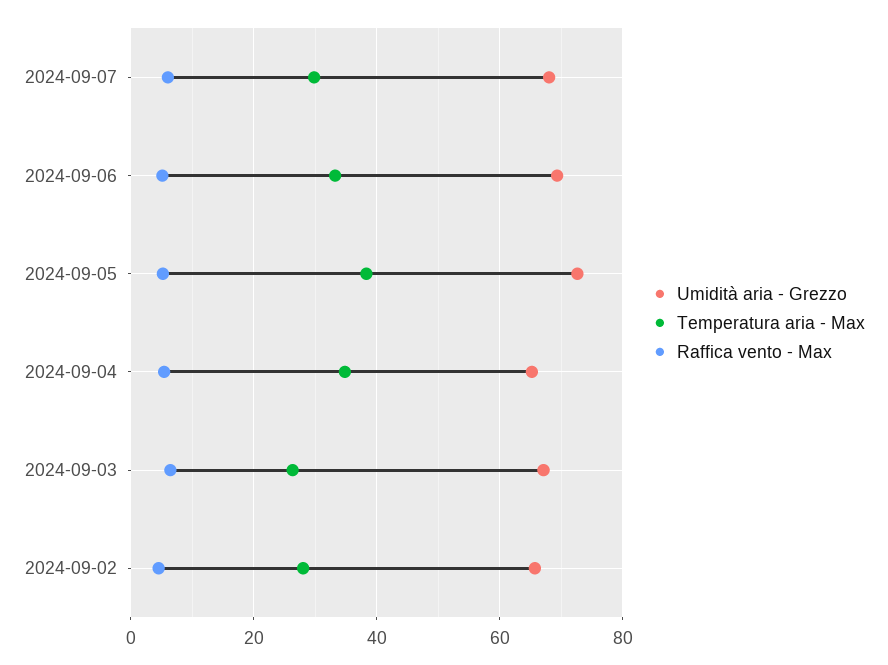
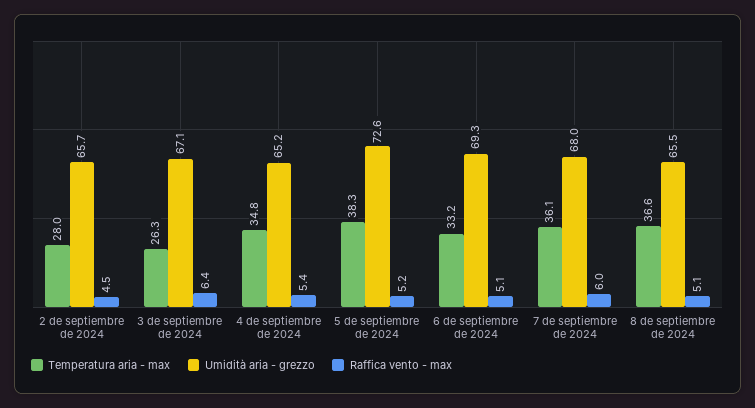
Temperatura aria - Max, 2024-09-07: 30 -> 36.1
Temperatura aria - Max, 8 de septiembre de 2024: none -> 36.6
Umidità aria - Grezzo, 8 de septiembre de 2024: none -> 65.5
Raffica vento - Max, 8 de septiembre de 2024: none -> 5.1

